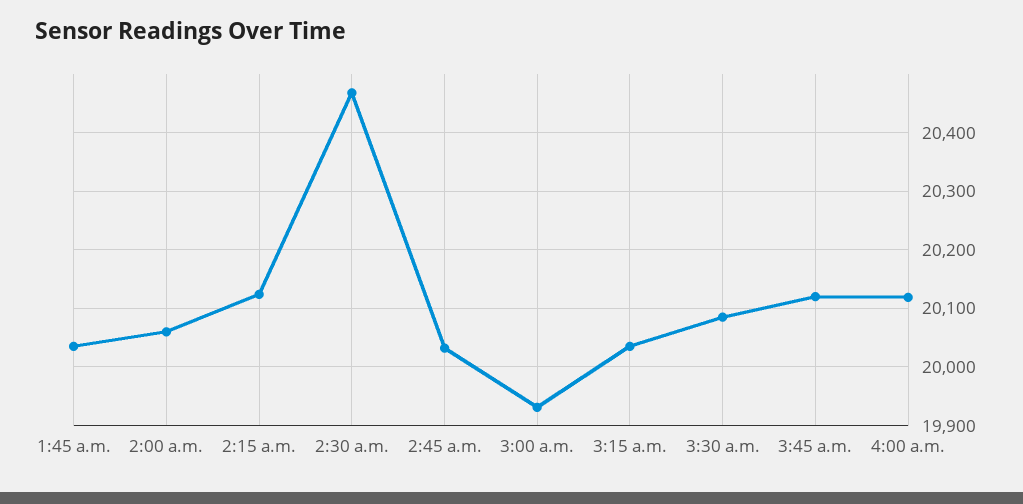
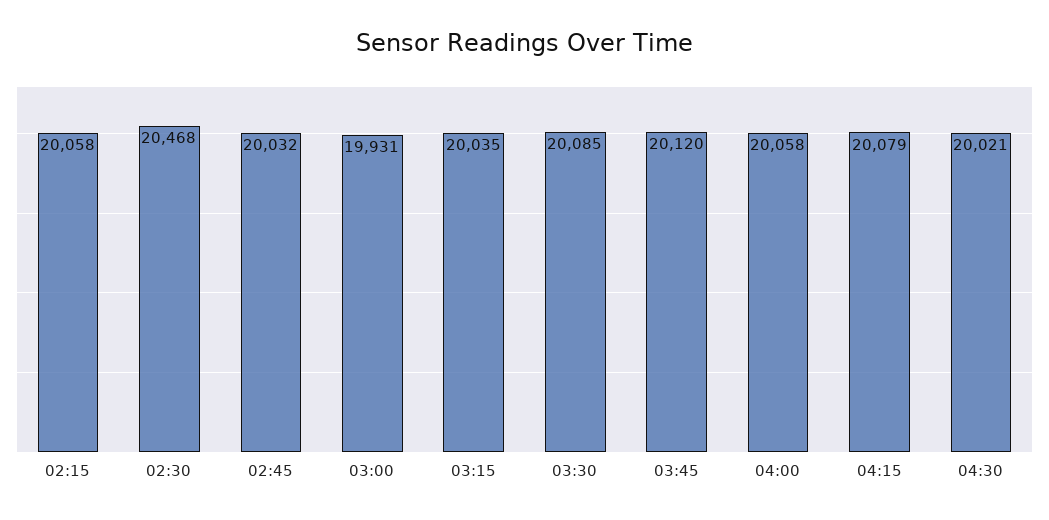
1:45 a.m.: 20040 -> none
2:00 a.m.: 20060 -> none
2:15 a.m.: 20120 -> 20058
4:00 a.m.: 20120 -> 20058
04:15: none -> 20079
04:30: none -> 20021

